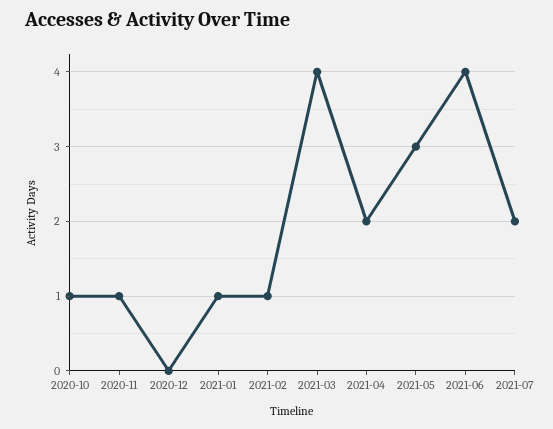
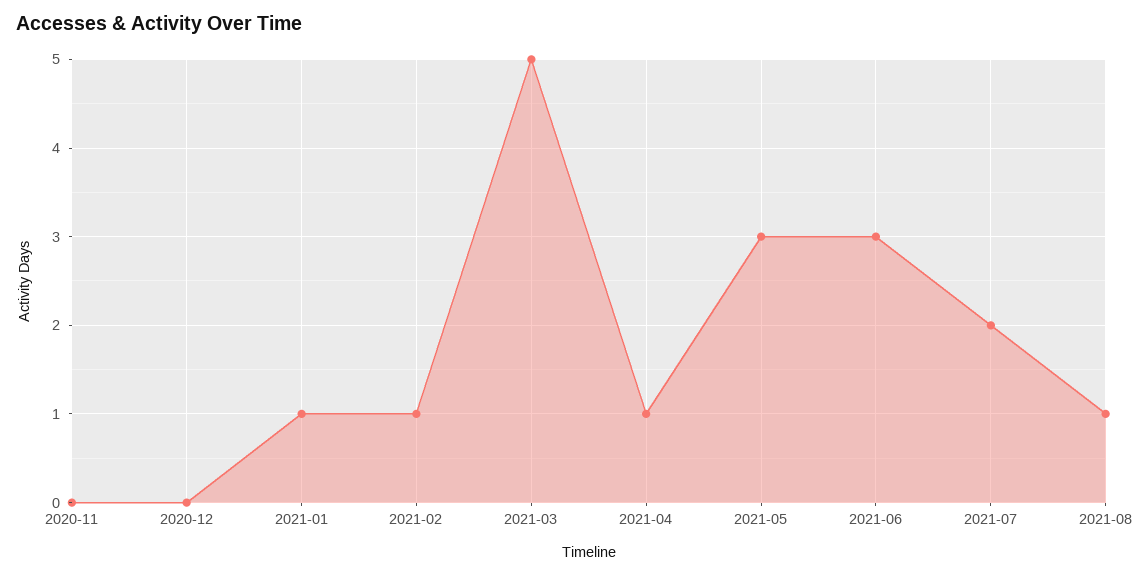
2020-10: 1 -> none
2020-11: 1 -> 0
2021-03: 4 -> 5
2021-04: 2 -> 1
2021-06: 4 -> 3
2021-08: none -> 1

